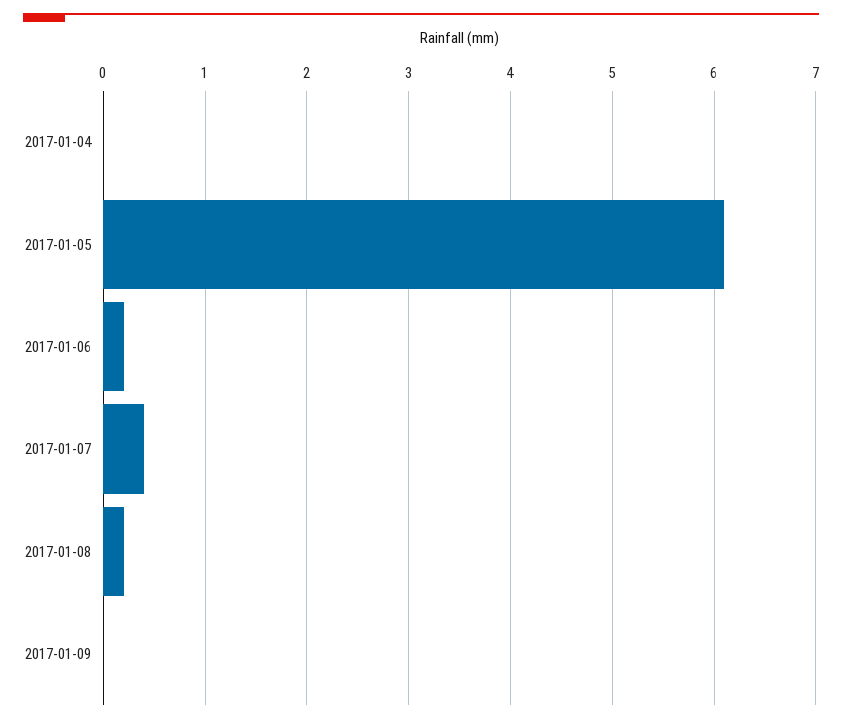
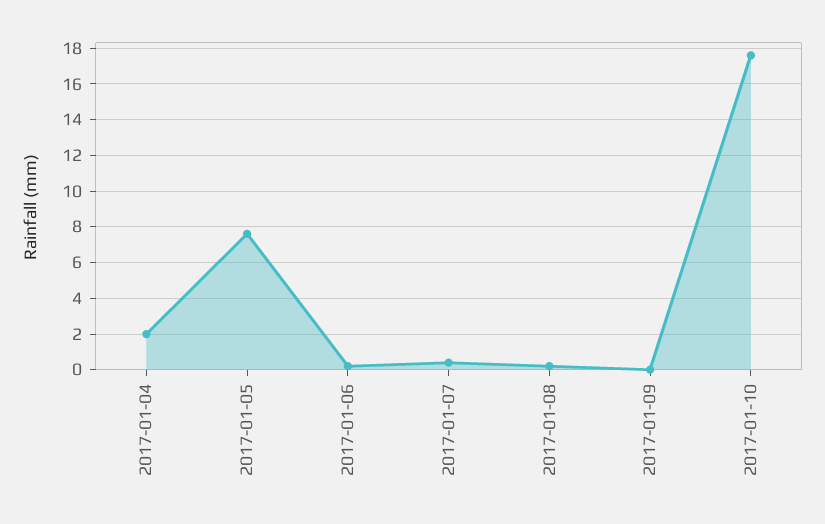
2017-01-04: 0 -> 2
2017-01-05: 6.1 -> 7.5
2017-01-10: none -> 17.5

